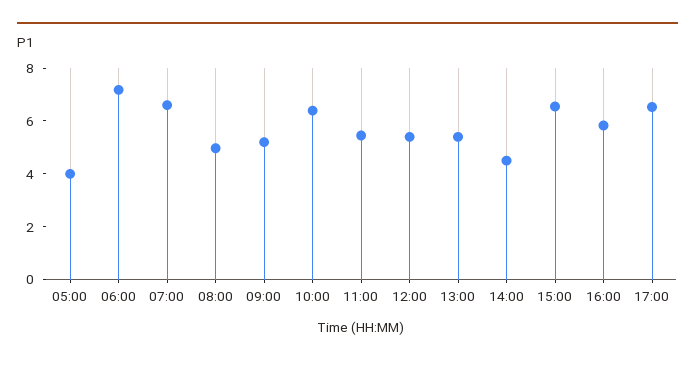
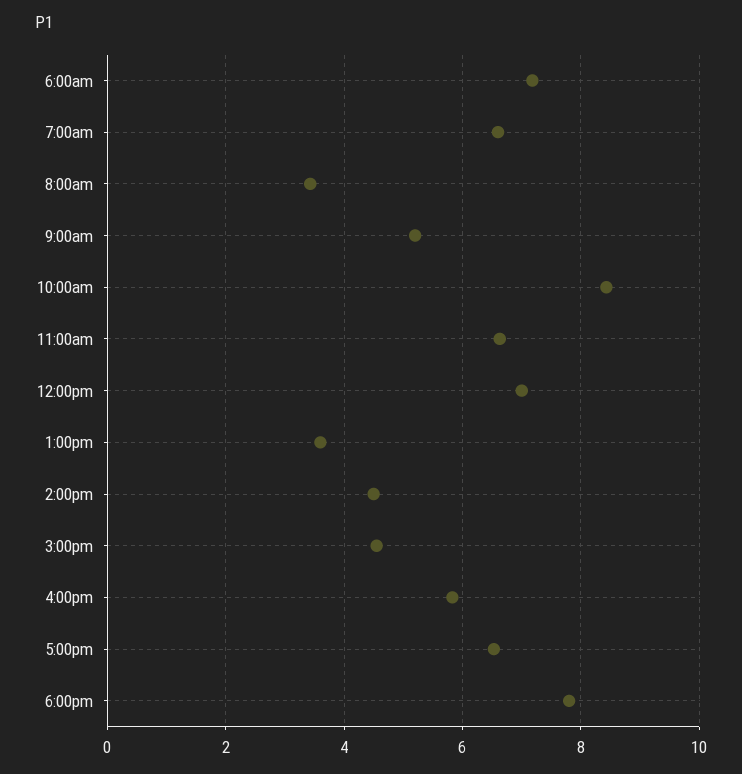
05:00: 4 -> none
08:00: 5 -> 3.4
10:00: 6.5 -> 8.4
11:00: 5.5 -> 6.6
12:00: 5.5 -> 7
13:00: 5.5 -> 3.6
15:00: 6.5 -> 4.6
6:00pm: none -> 7.8

